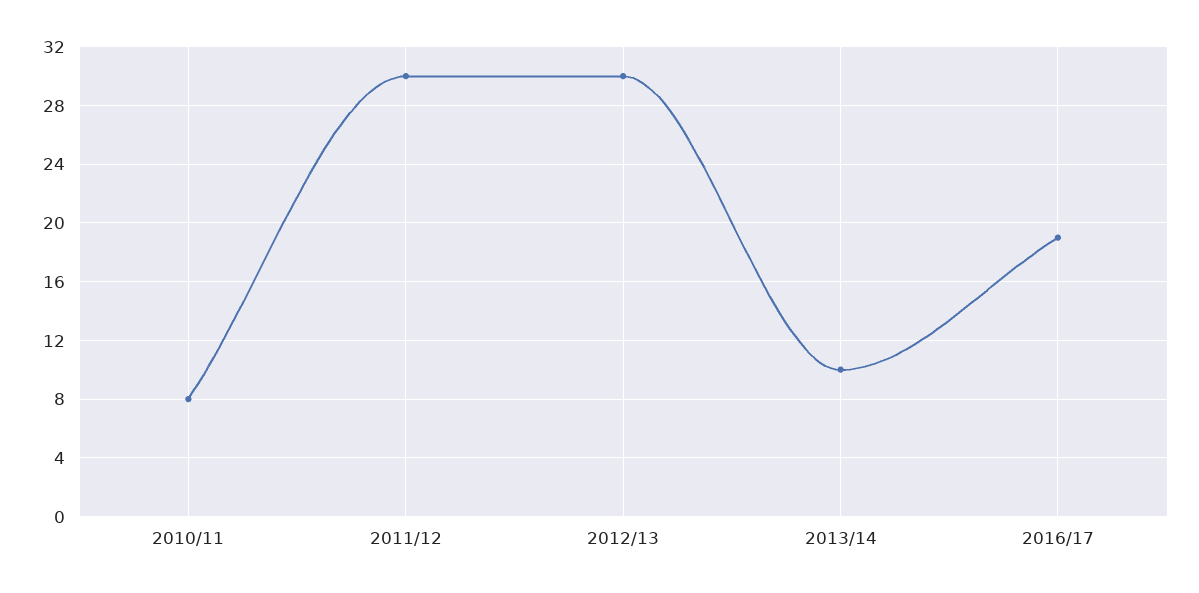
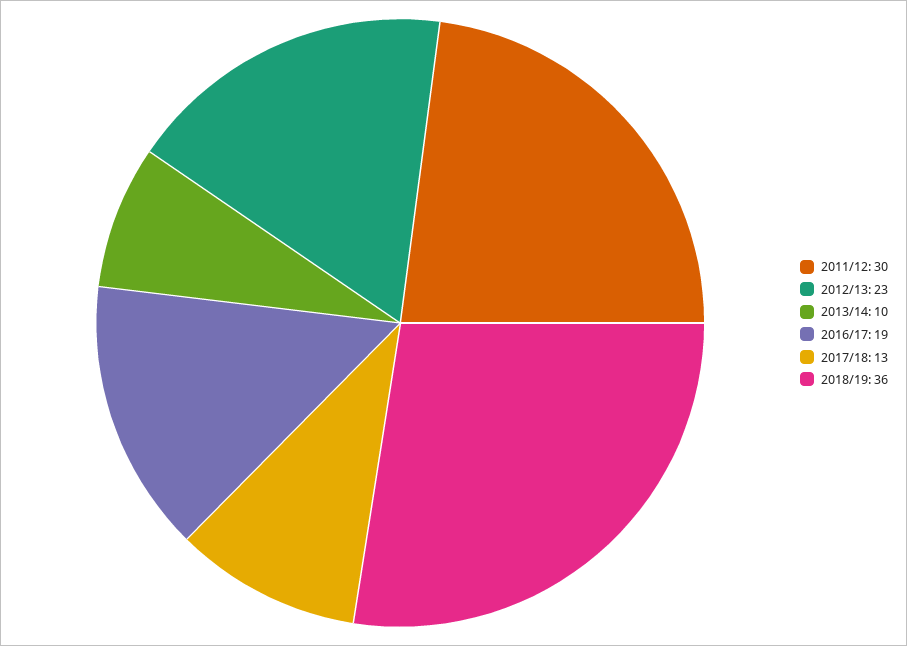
2010/11: 8 -> none
2012/13: 30 -> 23
2017/18: none -> 13
2018/19: none -> 36

